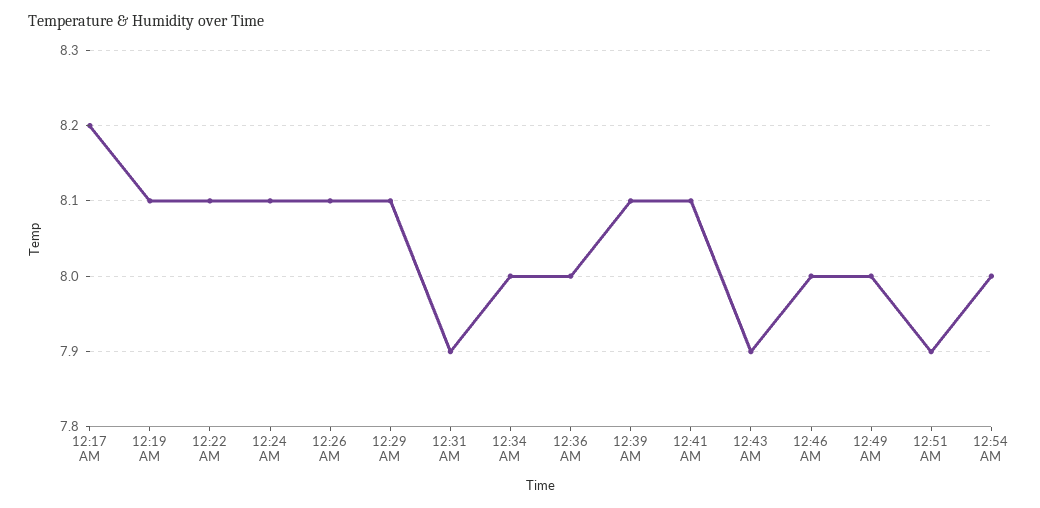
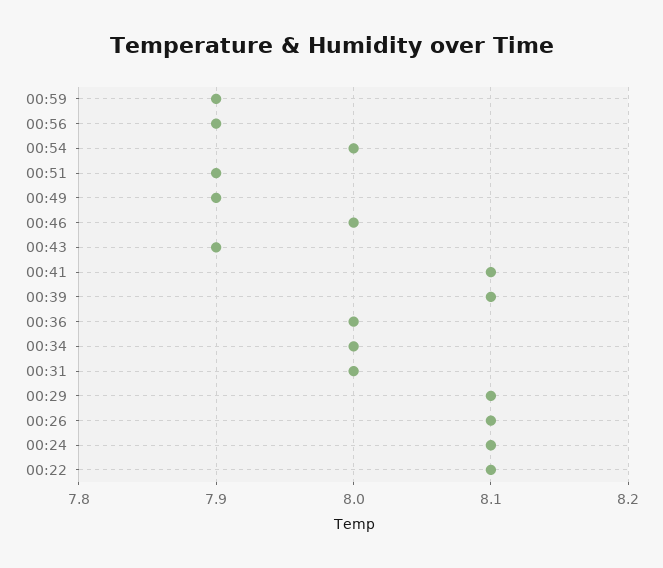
12:17 AM: 8.2 -> none
12:19 AM: 8.1 -> none
12:31 AM: 7.9 -> 8
12:49 AM: 8 -> 7.9
00:59: none -> 7.9
00:56: none -> 7.9

